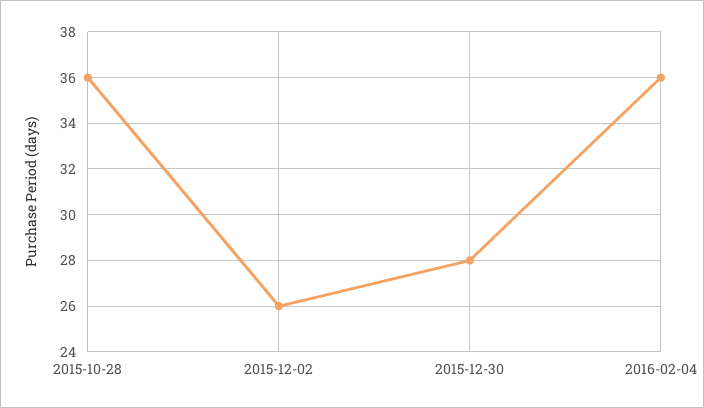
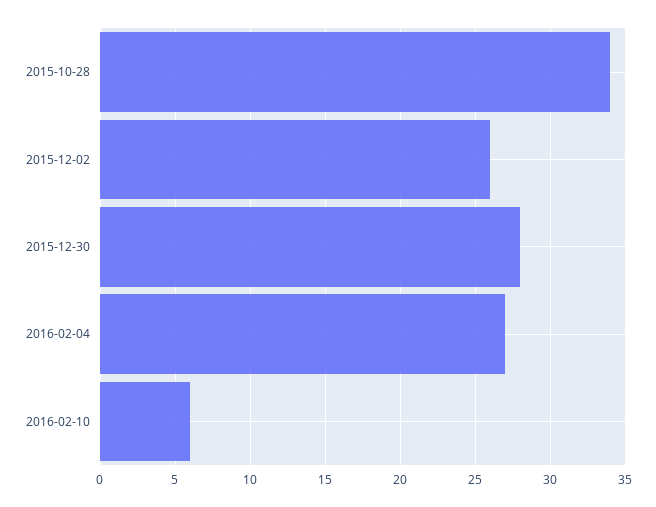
2015-10-28: 36 -> 34
2016-02-04: 36 -> 27
2016-02-10: none -> 6

